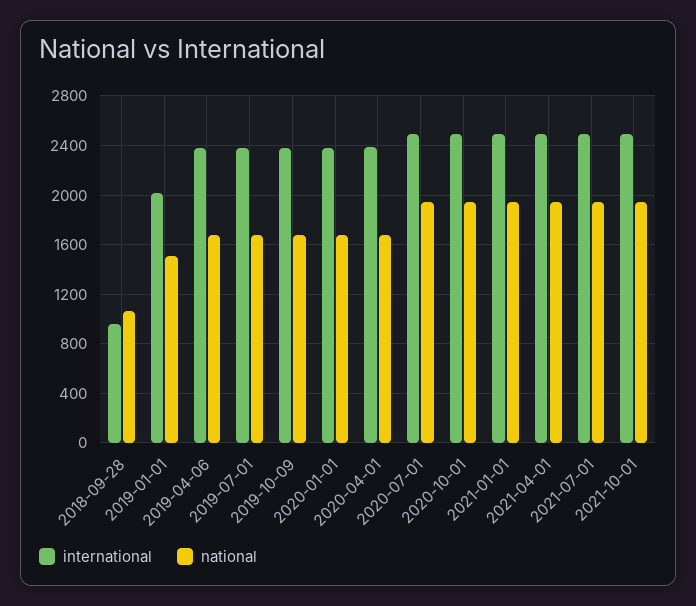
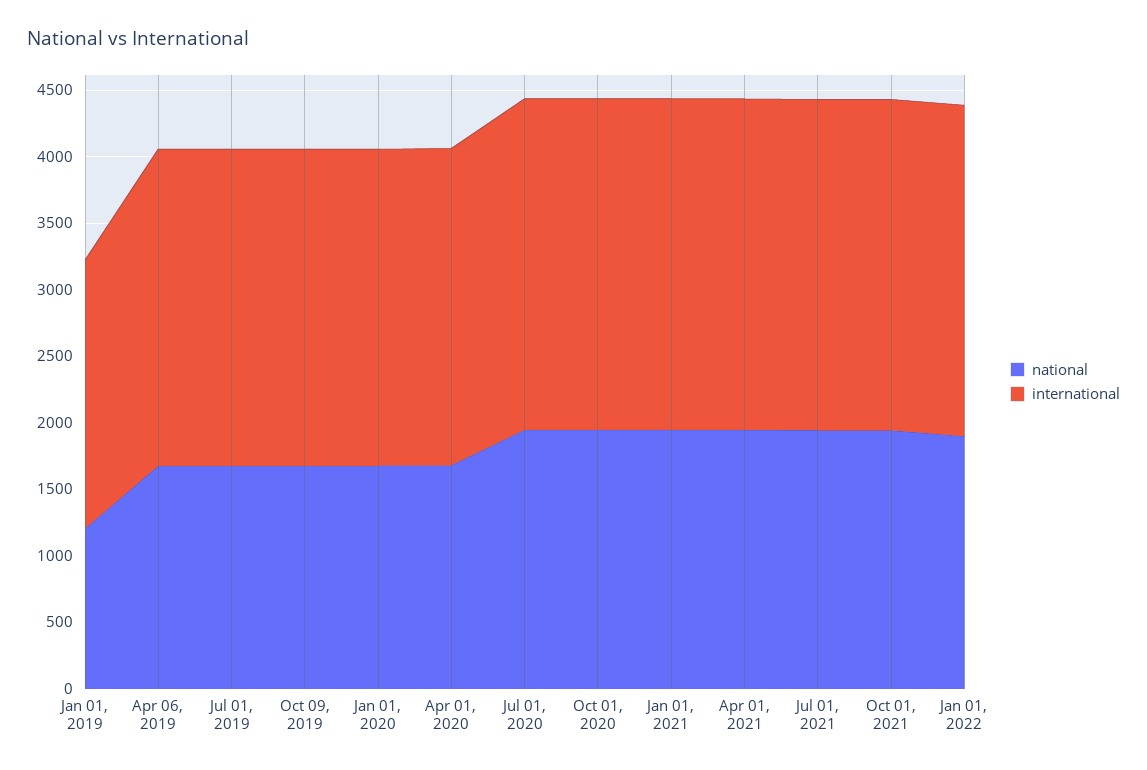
international, 2018-09-28: 950 -> none
national, 2018-09-28: 1050 -> none
national, 2019-01-01: 1500 -> 1200
national, Jan 01, 2022: none -> 1900
international, Jan 01, 2022: none -> 2500

